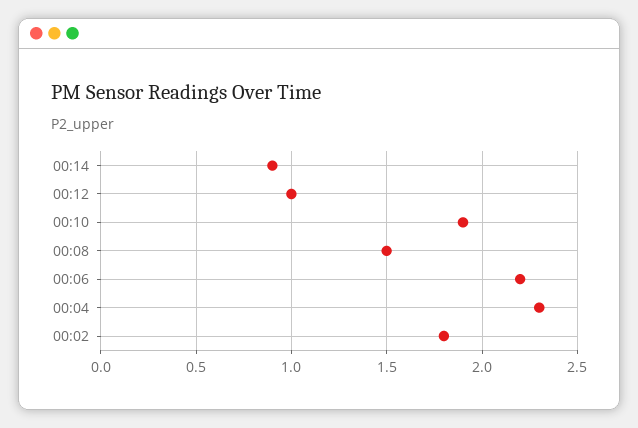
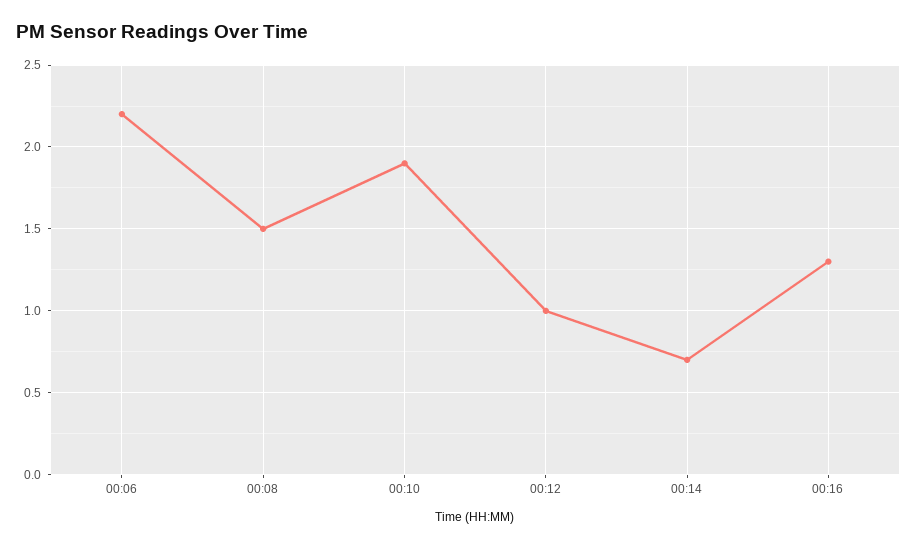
00:14: 0.9 -> 0.7
00:04: 2.3 -> none
00:02: 1.8 -> none
00:16: none -> 1.3

